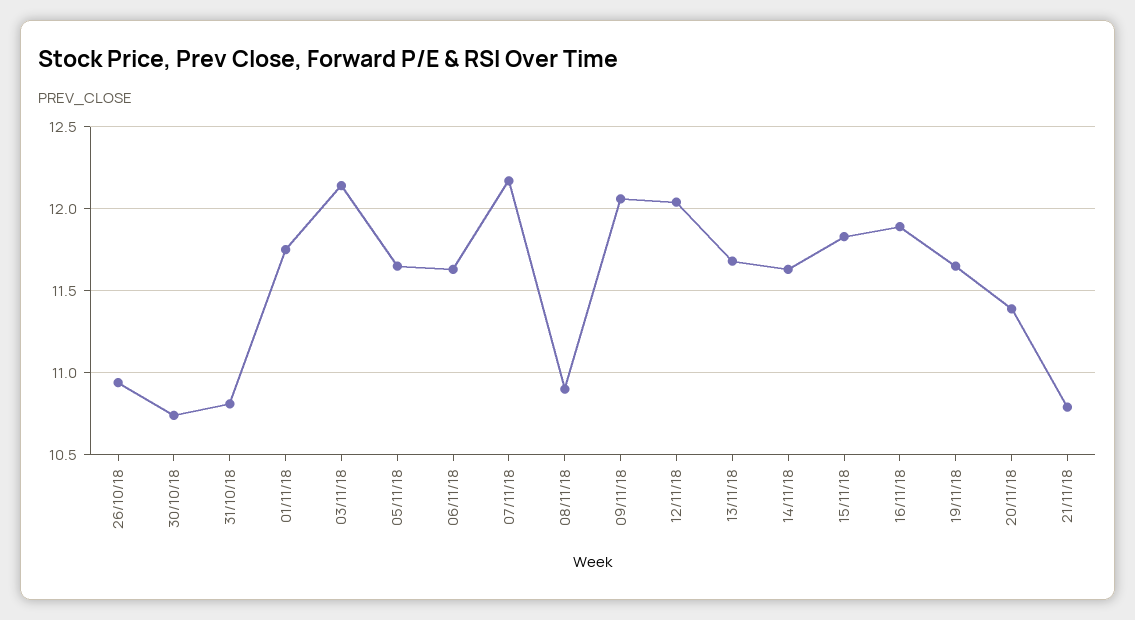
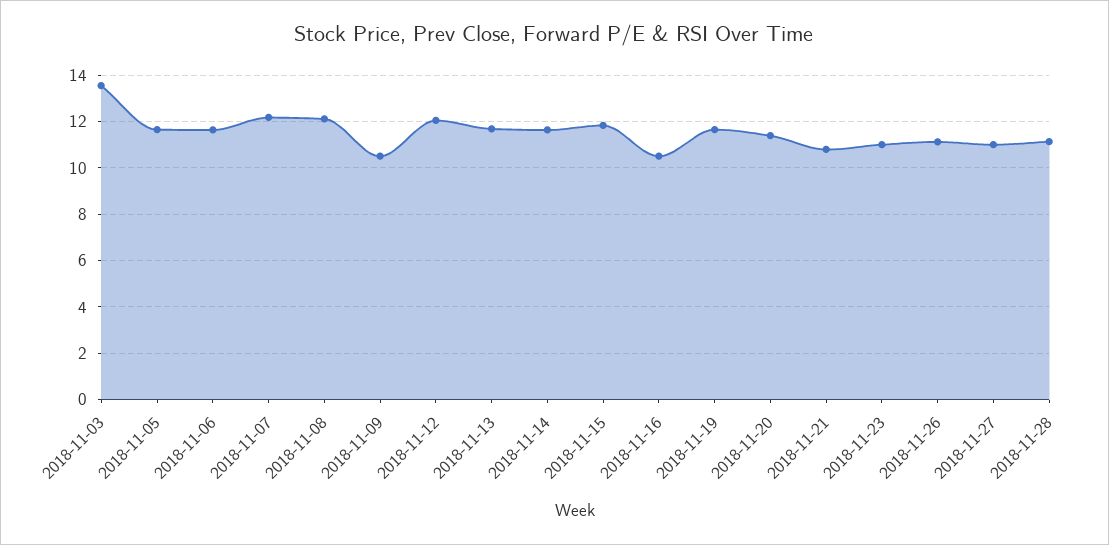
26/10/18: 10.95 -> none
30/10/18: 10.75 -> none
31/10/18: 10.8 -> none
01/11/18: 11.75 -> none
03/11/18: 12.15 -> 13.5
08/11/18: 10.9 -> 12
09/11/18: 12.05 -> 10.5
16/11/18: 11.9 -> 10.5
2018-11-23: none -> 11
2018-11-26: none -> 11
2018-11-27: none -> 11
2018-11-28: none -> 11

